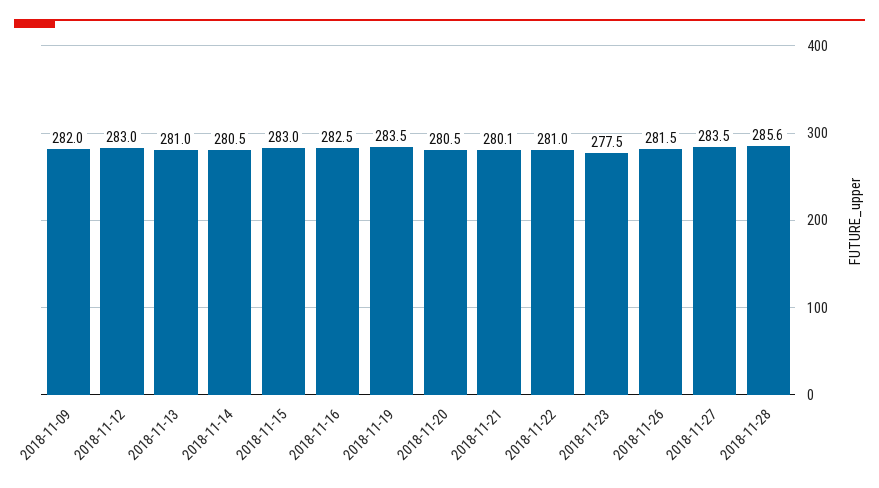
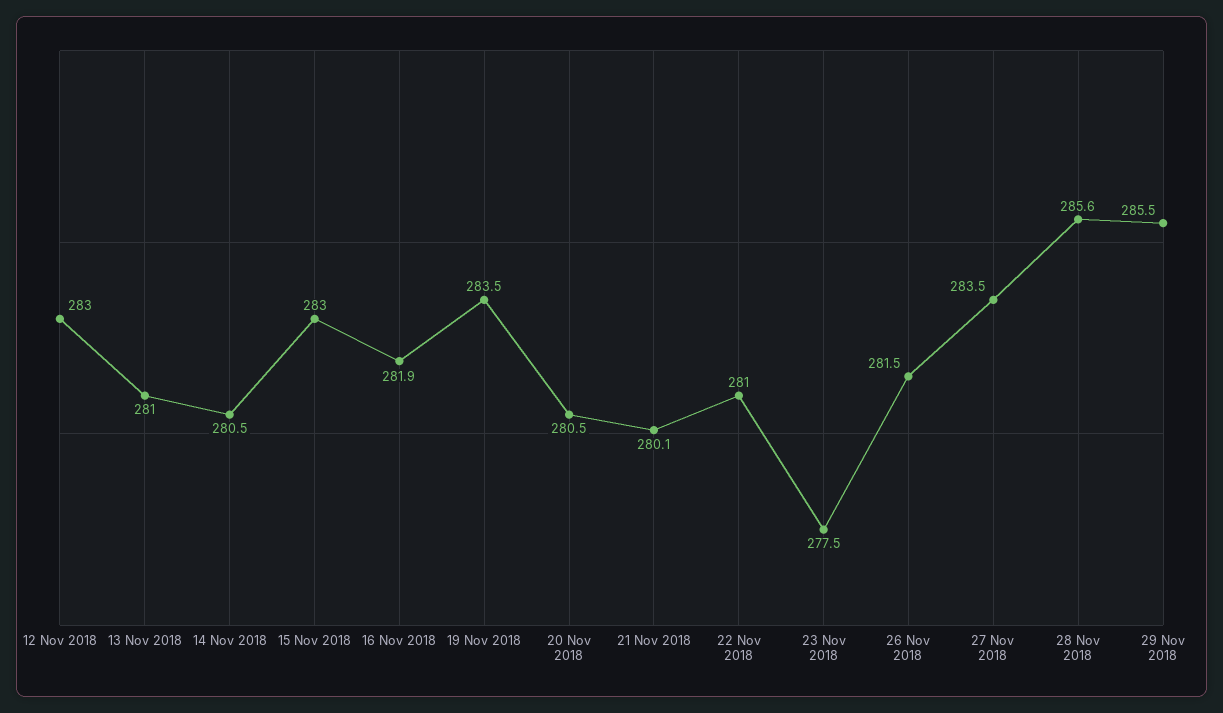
2018-11-09: 282 -> none
2018-11-16: 282.5 -> 281.9
29 Nov 2018: none -> 285.5

